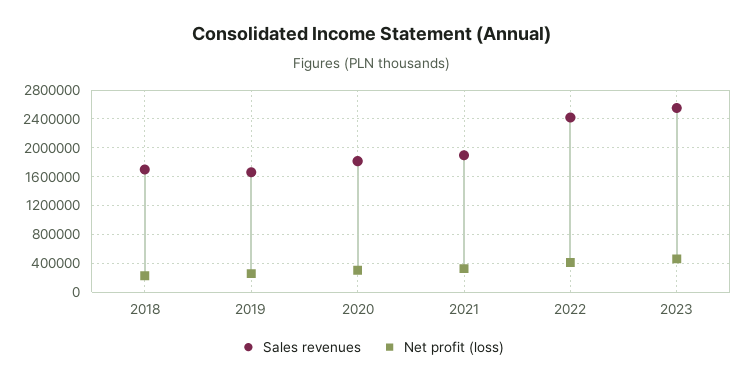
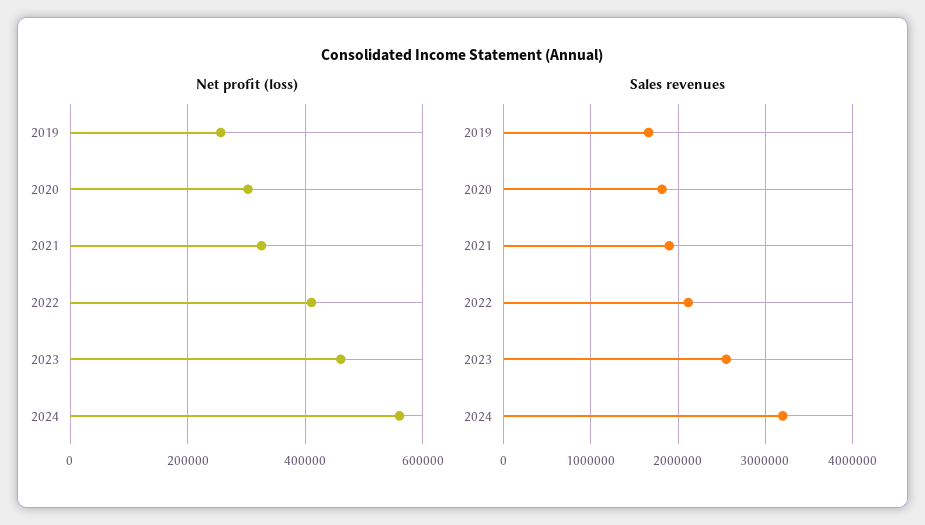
Sales revenues, 2018: 1700000 -> none
Net profit (loss), 2018: 200000 -> none
Sales revenues, 2022: 2400000 -> 2100000
Net profit (loss), 2024: none -> 560000
Sales revenues, 2024: none -> 3200000

